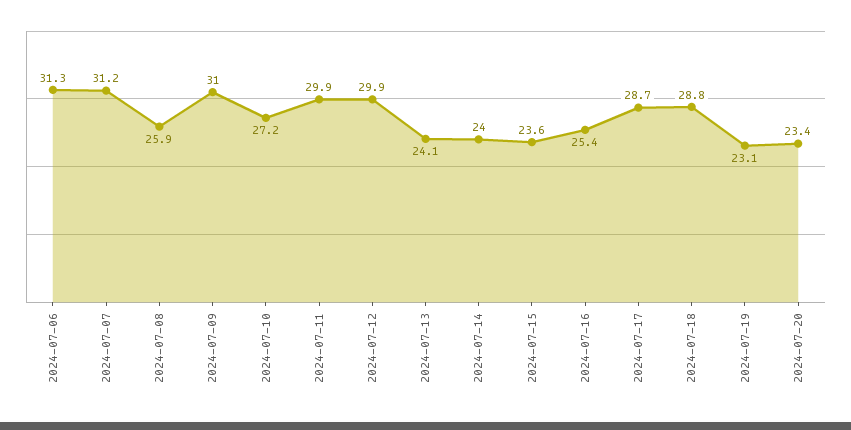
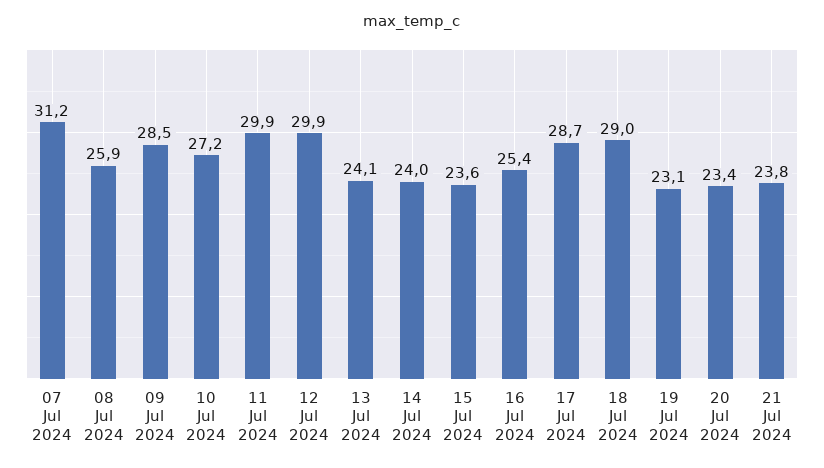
2024-07-06: 31.3 -> none
2024-07-09: 31 -> 28.5
2024-07-18: 28.8 -> 29
21 Jul 2024: none -> 23.8

